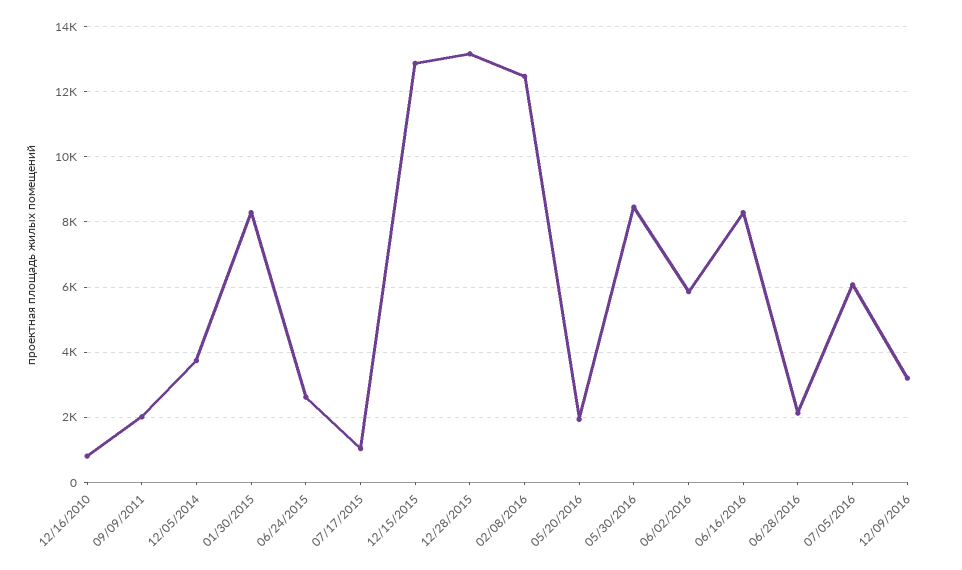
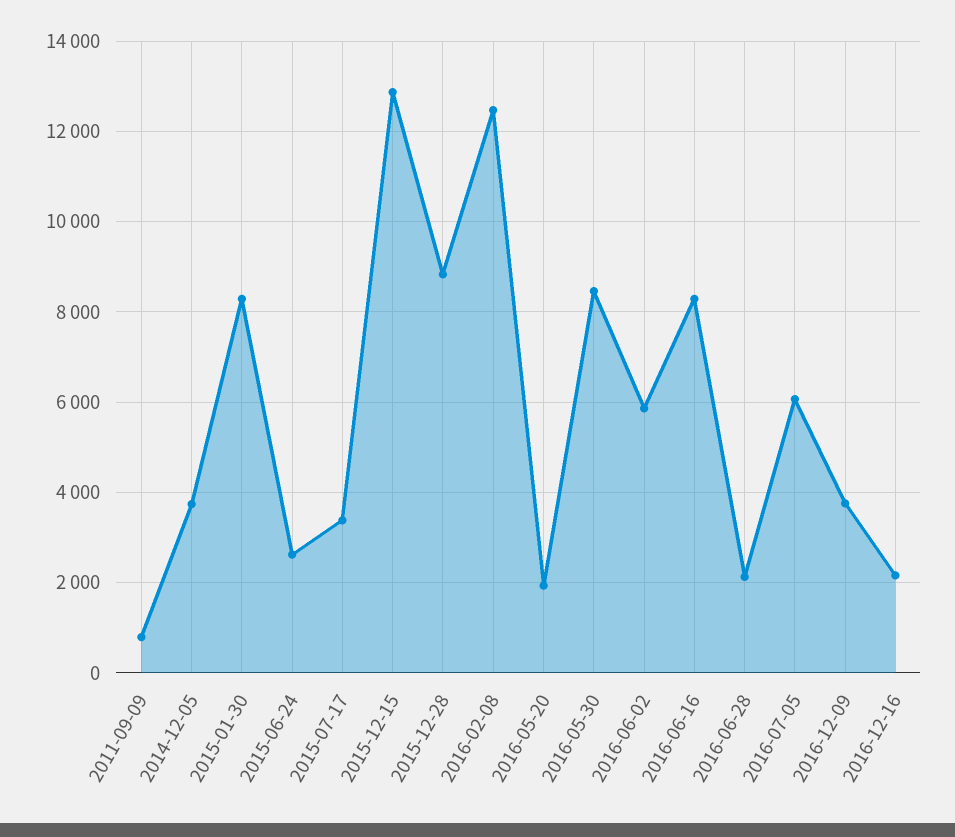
12/16/2010: 800 -> none
09/09/2011: 2000 -> 800
07/17/2015: 1000 -> 3400
12/28/2015: 13200 -> 8800
12/09/2016: 3200 -> 3800
2016-12-16: none -> 2200

